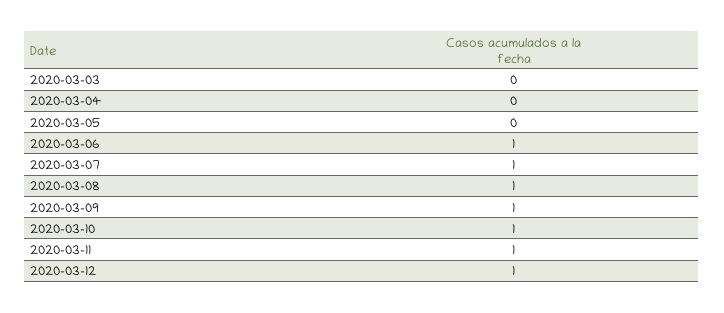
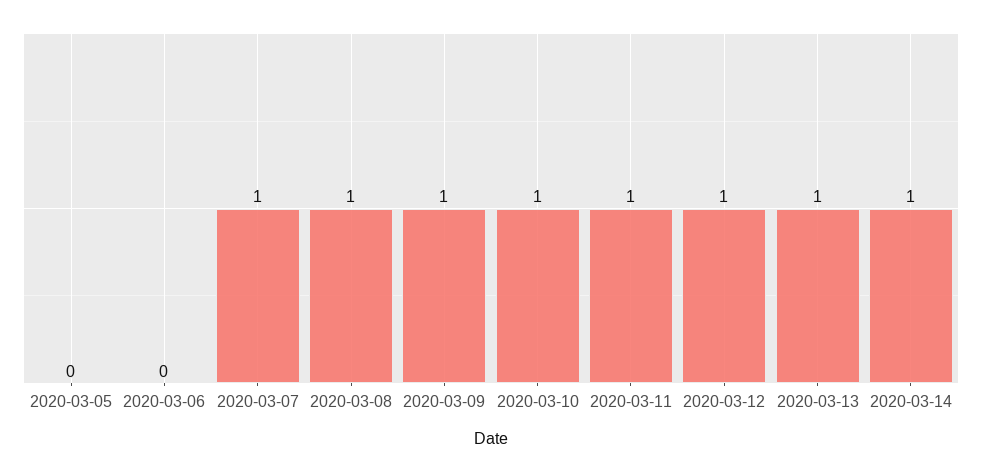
2020-03-03: 0 -> none
2020-03-04: 0 -> none
2020-03-06: 1 -> 0
2020-03-13: none -> 1
2020-03-14: none -> 1

